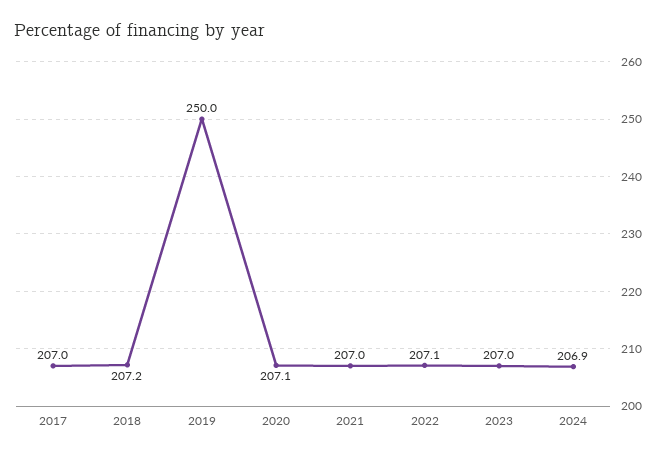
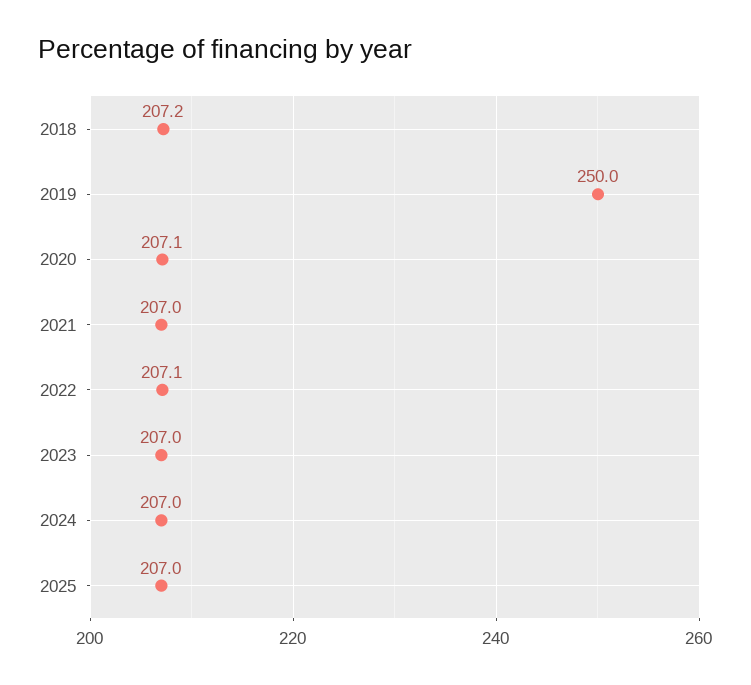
2017: 207 -> none
2024: 206.9 -> 207
2025: none -> 207

